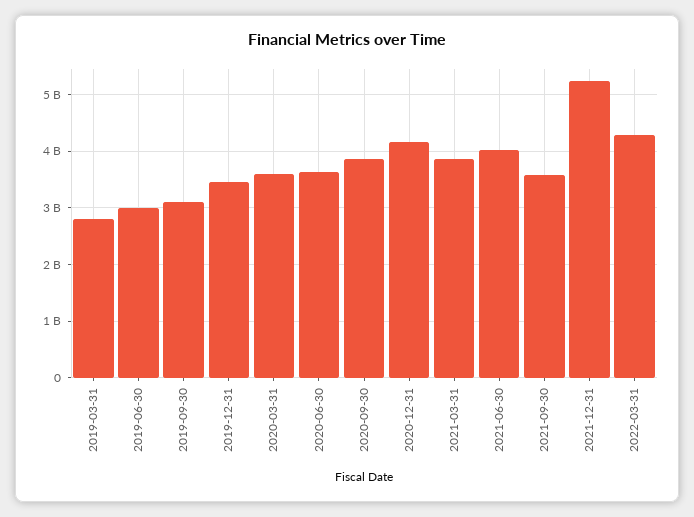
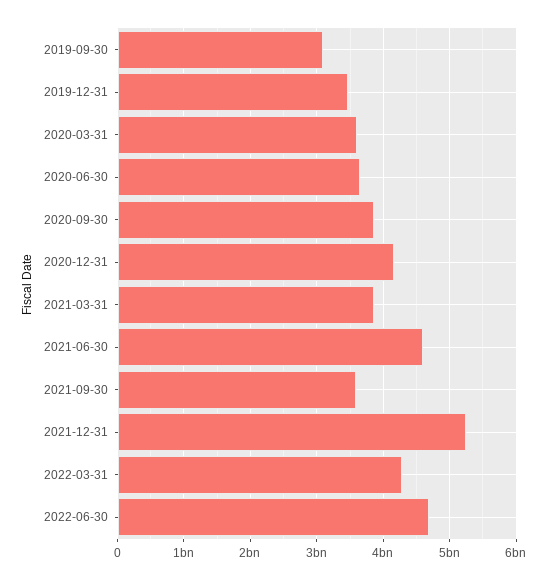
2019-03-31: 2800000000 -> none
2019-06-30: 3000000000 -> none
2021-06-30: 4000000000 -> 4600000000
2022-06-30: none -> 4700000000

